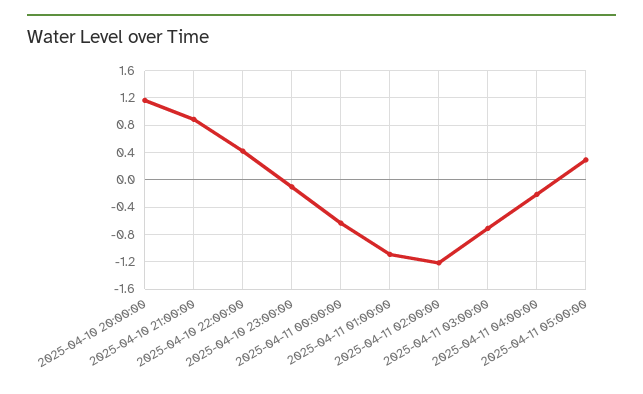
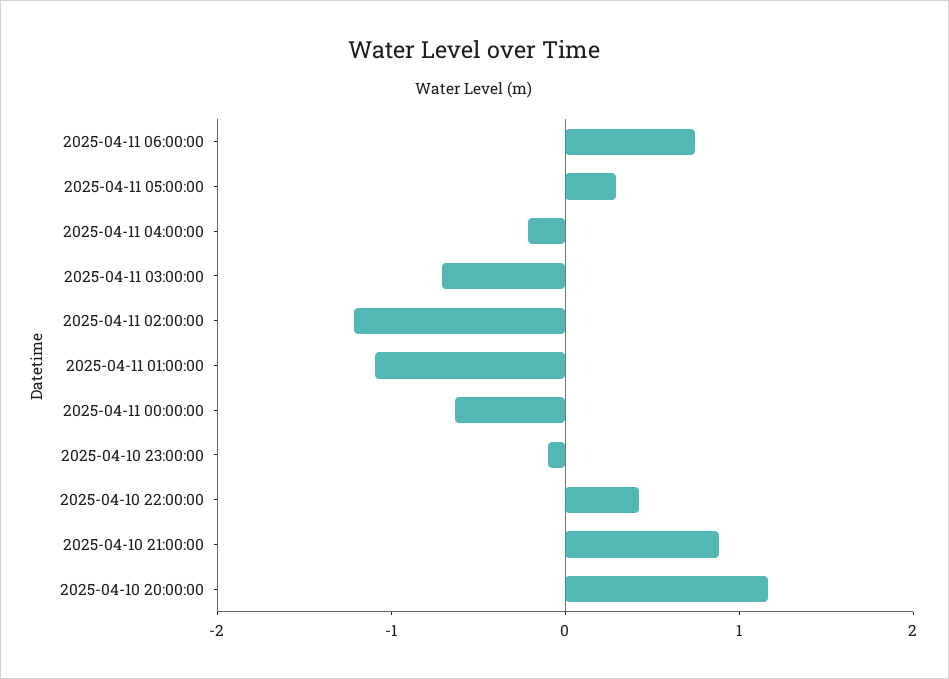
2025-04-11 06:00:00: none -> 0.8

